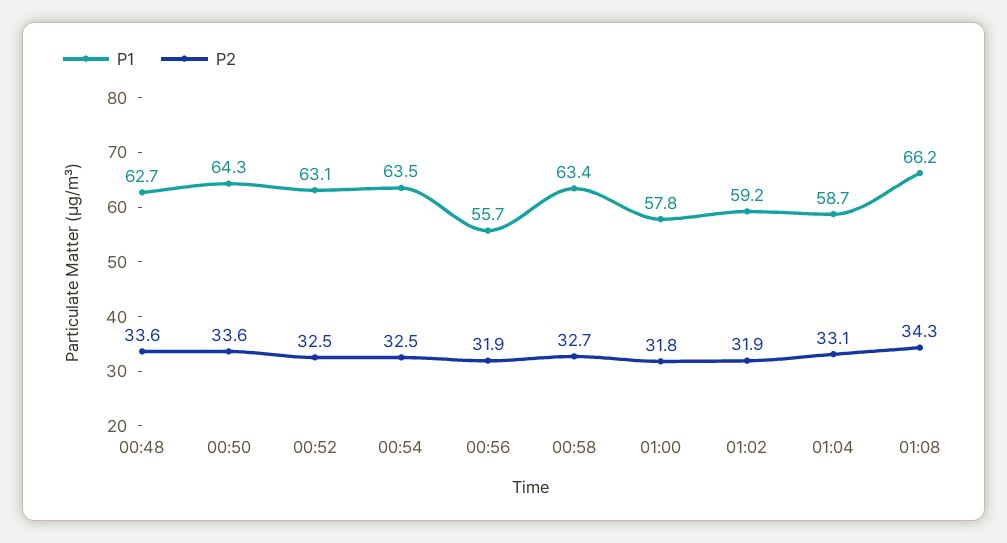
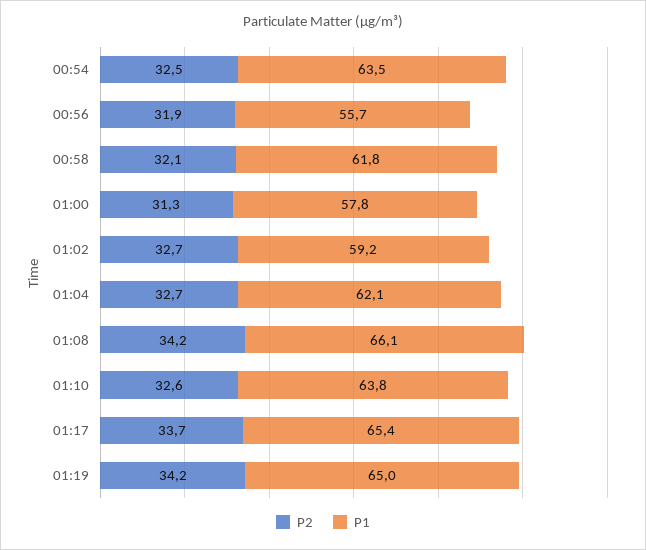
P1, 00:48: 62.7 -> none
P2, 00:48: 33.6 -> none
P1, 00:50: 64.3 -> none
P2, 00:50: 33.6 -> none
P1, 00:52: 63.1 -> none
P2, 00:52: 32.5 -> none
P1, 00:58: 63.4 -> 61.8
P2, 00:58: 32.7 -> 32.1
P2, 01:00: 31.8 -> 31.3
P2, 01:02: 31.9 -> 32.7
P1, 01:04: 58.7 -> 62.1
P2, 01:04: 33.1 -> 32.7
P1, 01:08: 66.2 -> 66.1
P2, 01:08: 34.3 -> 34.2
P2, 01:10: none -> 32.6
P1, 01:10: none -> 63.8
P2, 01:17: none -> 33.7
P1, 01:17: none -> 65.4
P2, 01:19: none -> 34.2
P1, 01:19: none -> 65

